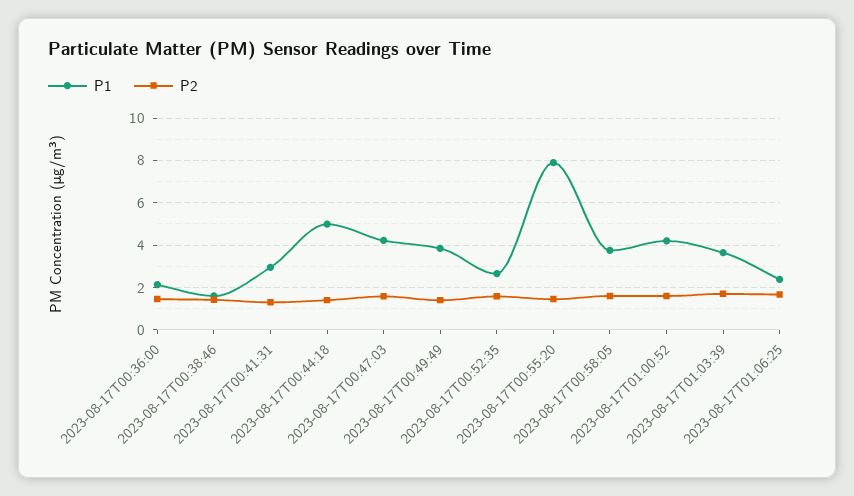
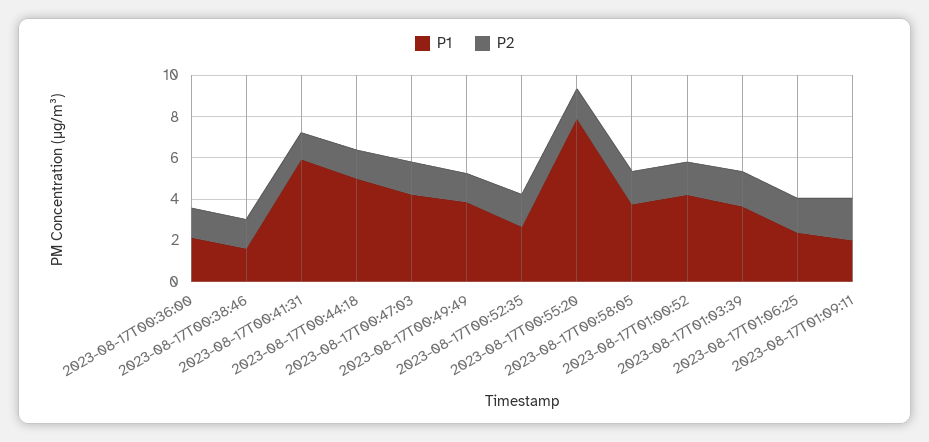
P1, 2023-08-17T00:41:31: 3 -> 6
P1, 2023-08-17T01:09:11: none -> 2
P2, 2023-08-17T01:09:11: none -> 2

